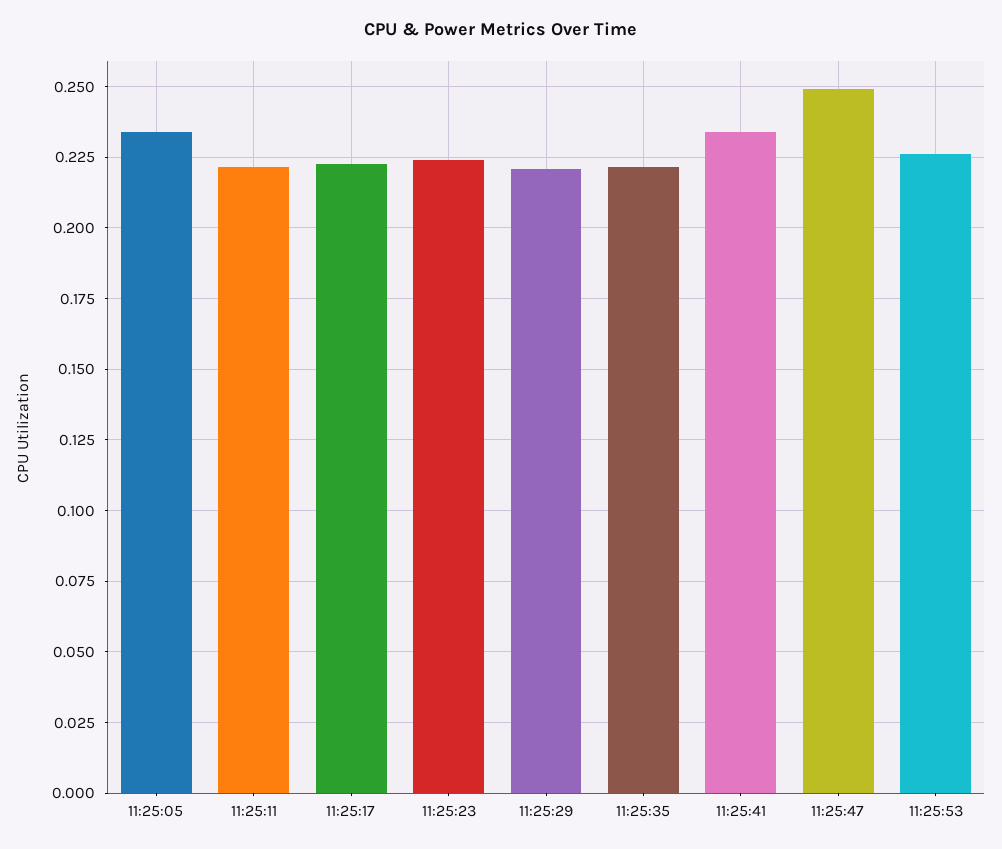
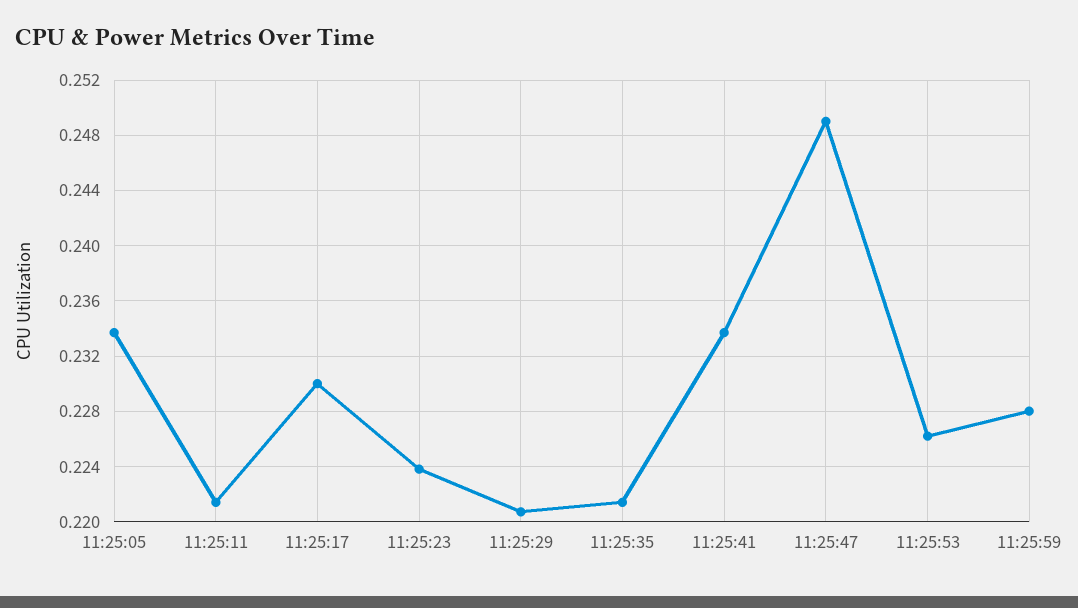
11:25:17: 0.2225 -> 0.23
11:25:59: none -> 0.228

